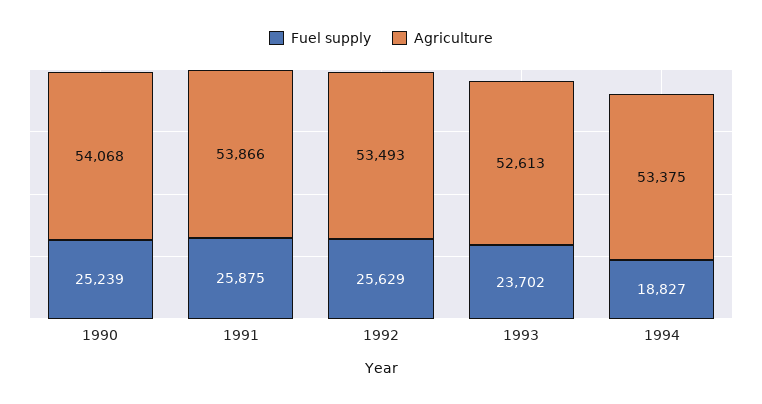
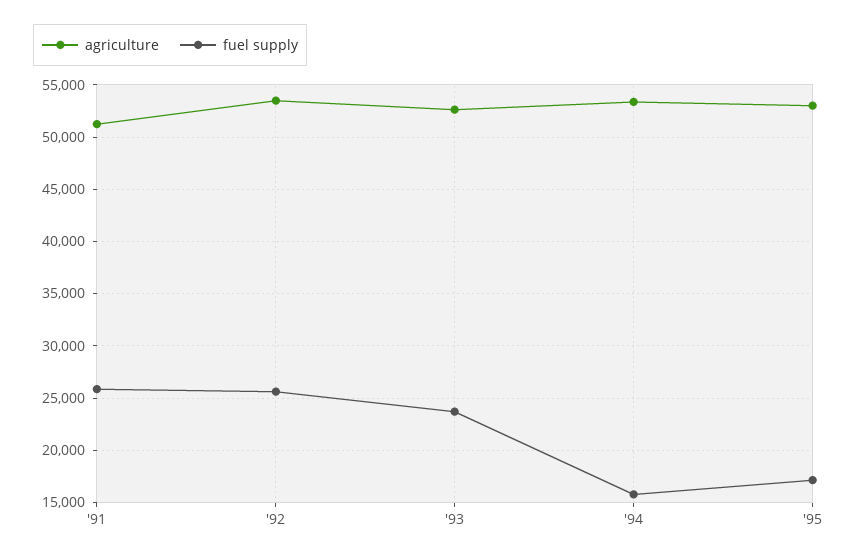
Fuel supply, 1990: 25239 -> none
Agriculture, 1990: 54068 -> none
Agriculture, 1991: 53866 -> 51000
Fuel supply, 1994: 18827 -> 16000
Agriculture, '95: none -> 53000
Fuel supply, '95: none -> 17000

